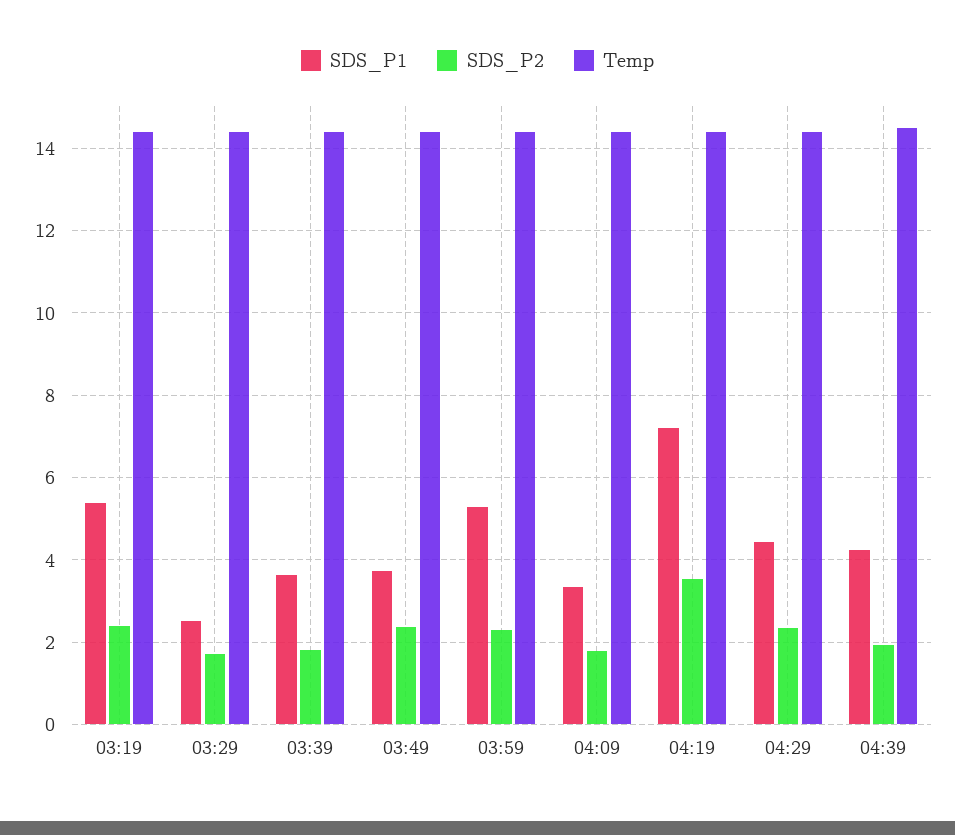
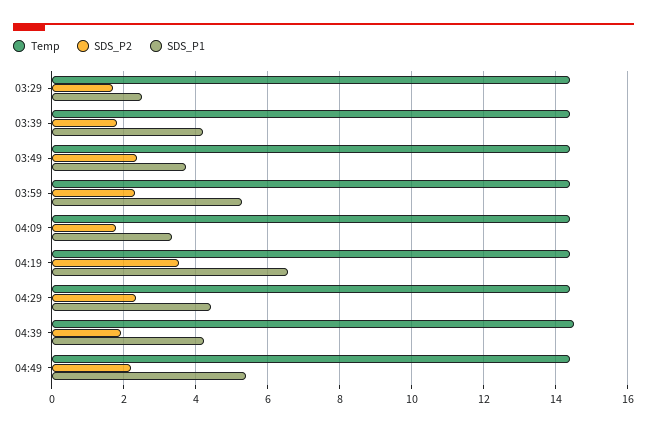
SDS_P1, 03:19: 5.4 -> none
SDS_P2, 03:19: 2.4 -> none
Temp, 03:19: 14.4 -> none
SDS_P1, 03:39: 3.6 -> 4.2
SDS_P1, 04:19: 7.2 -> 6.6
Temp, 04:49: none -> 14.4
SDS_P2, 04:49: none -> 2.2
SDS_P1, 04:49: none -> 5.4

